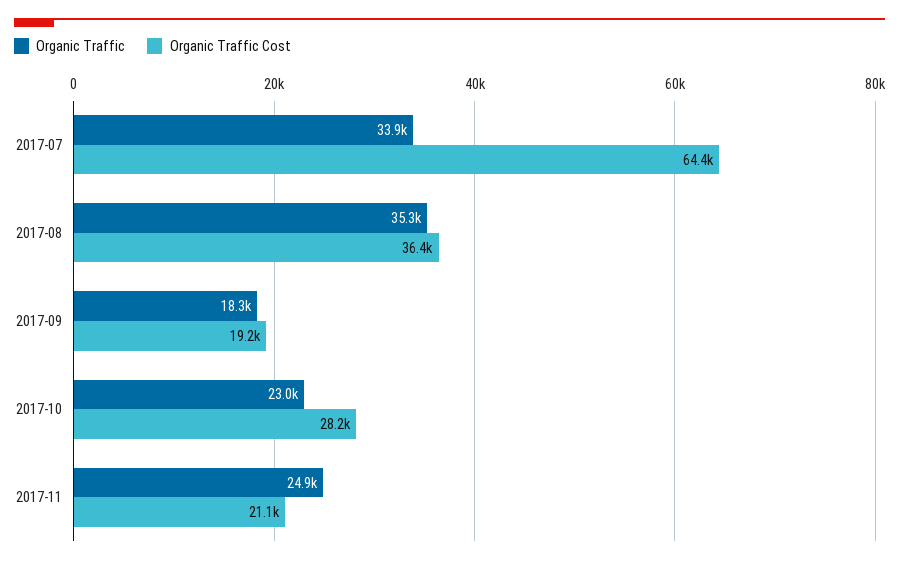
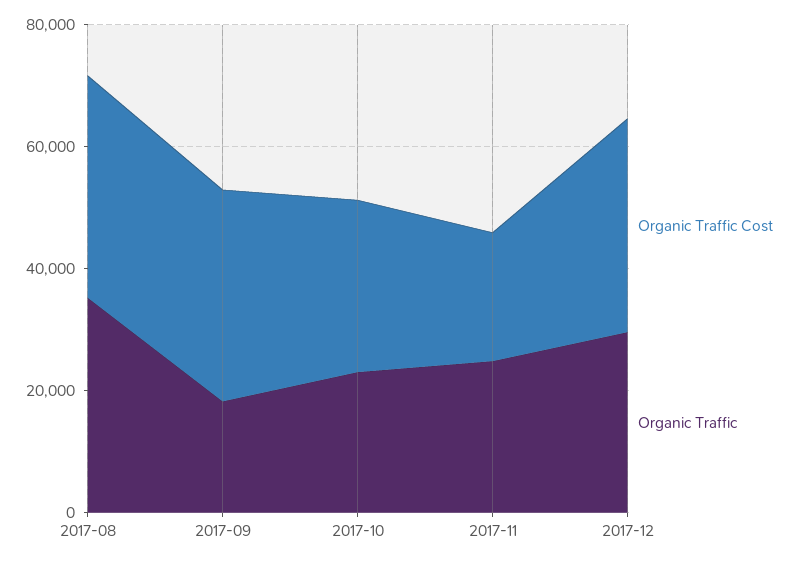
Organic Traffic, 2017-07: 33900 -> none
Organic Traffic Cost, 2017-07: 64400 -> none
Organic Traffic Cost, 2017-09: 19200 -> 35000
Organic Traffic Cost, 2017-12: none -> 35000
Organic Traffic, 2017-12: none -> 30000

